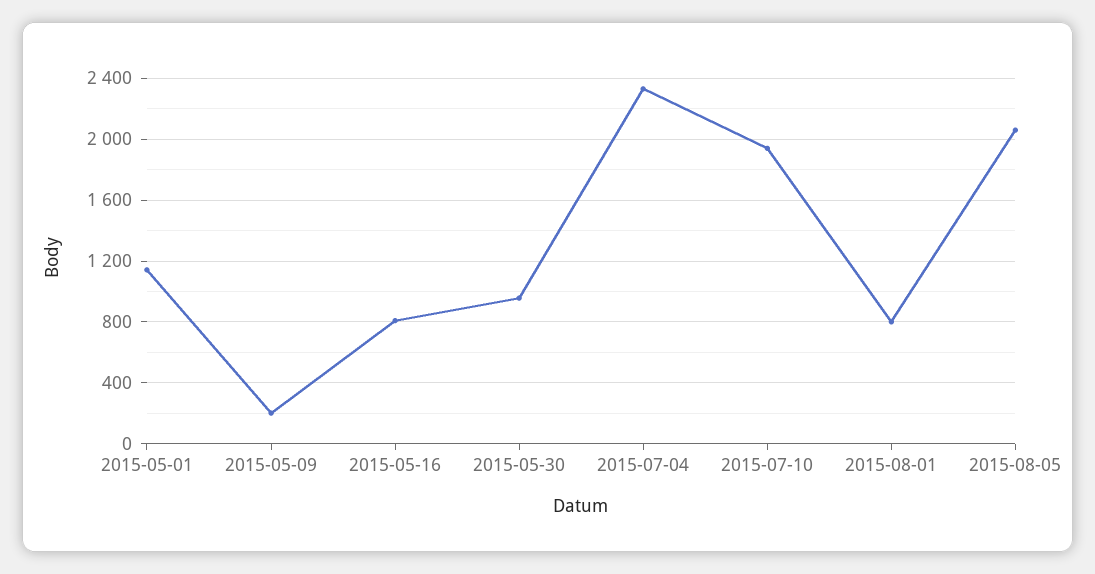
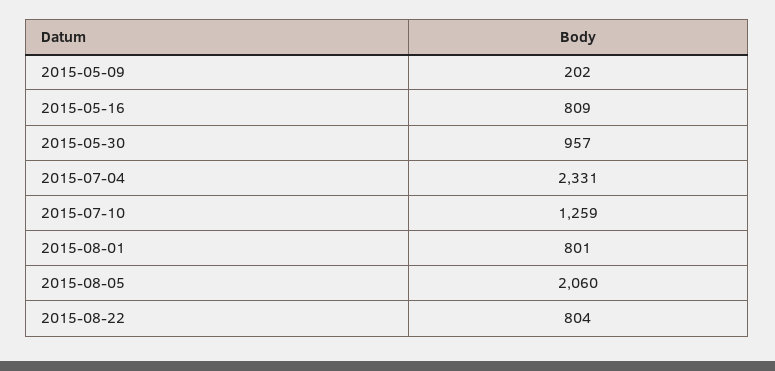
2015-05-01: 1150 -> none
2015-07-10: 1950 -> 1259
2015-08-22: none -> 804

